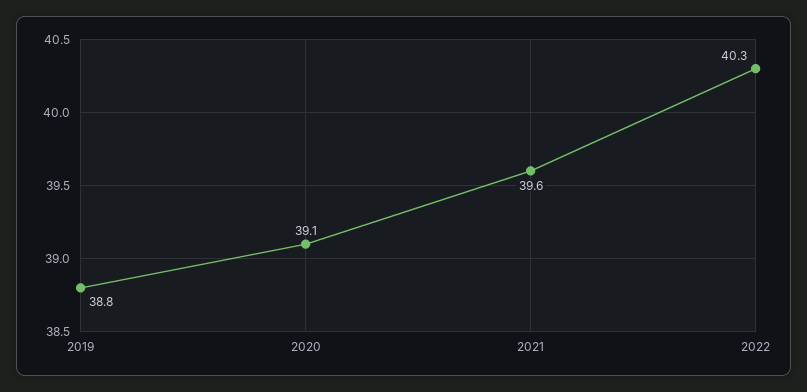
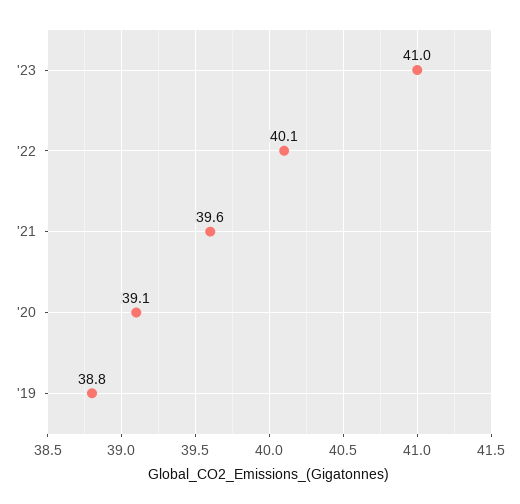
2022: 40.3 -> 40.1
'23: none -> 41

